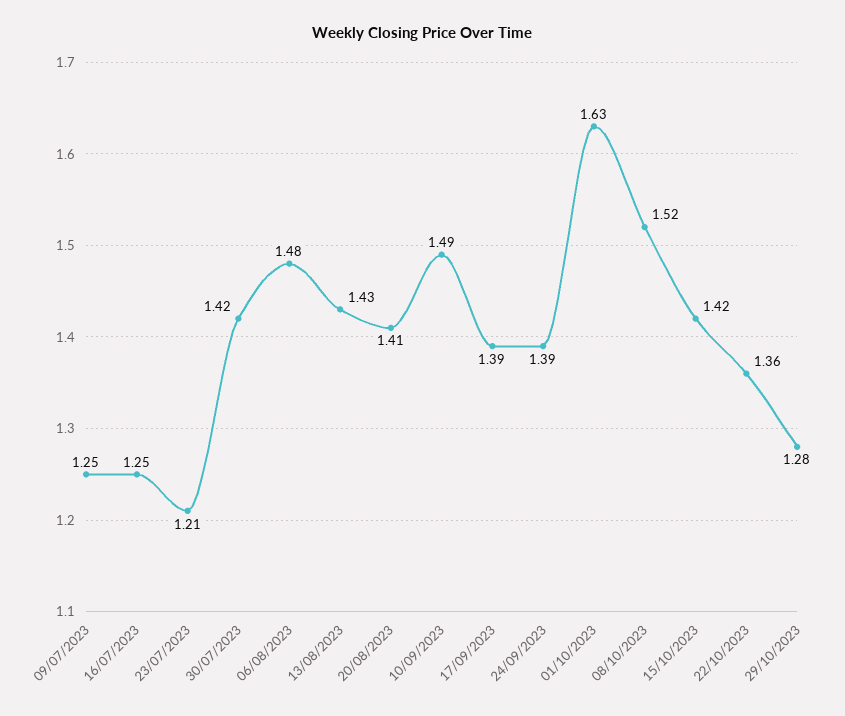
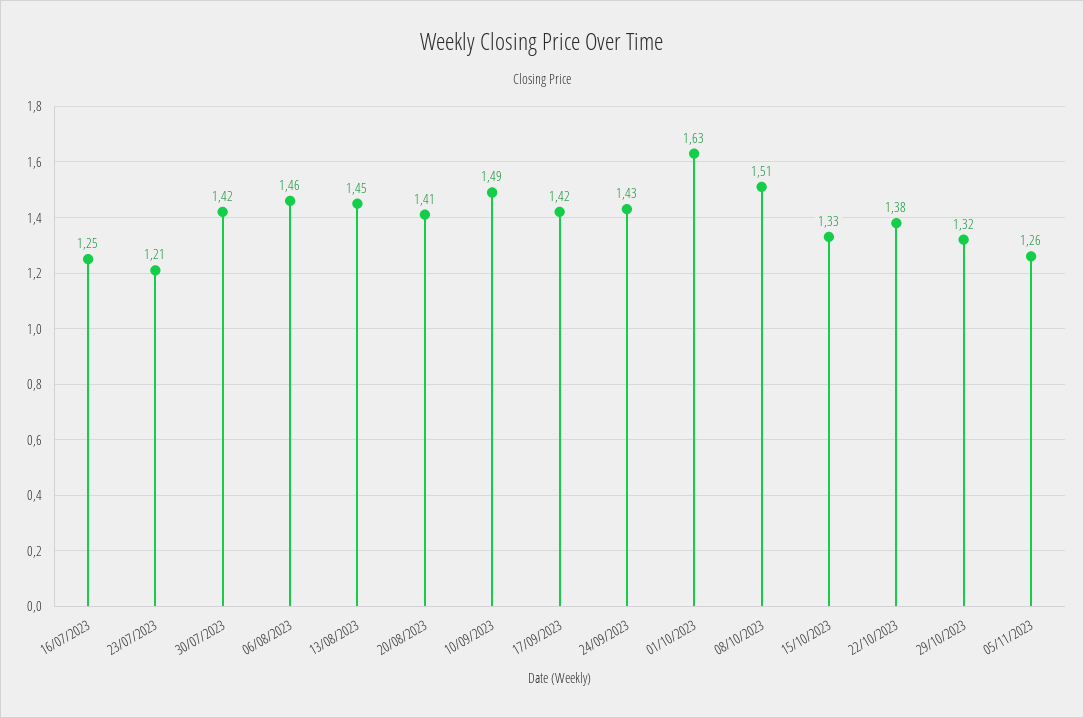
09/07/2023: 1.25 -> none
06/08/2023: 1.48 -> 1.46
13/08/2023: 1.43 -> 1.45
17/09/2023: 1.39 -> 1.42
24/09/2023: 1.39 -> 1.43
08/10/2023: 1.52 -> 1.51
15/10/2023: 1.42 -> 1.33
22/10/2023: 1.36 -> 1.38
29/10/2023: 1.28 -> 1.32
05/11/2023: none -> 1.26

